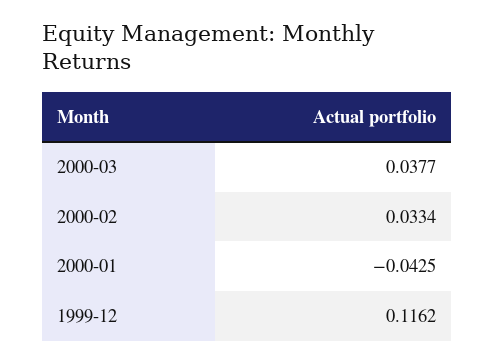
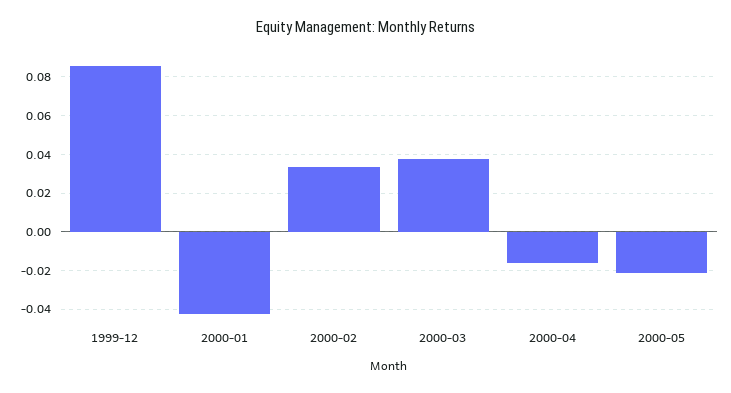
1999-12: 0.1162 -> 0.085
2000-04: none -> -0.015
2000-05: none -> -0.02

